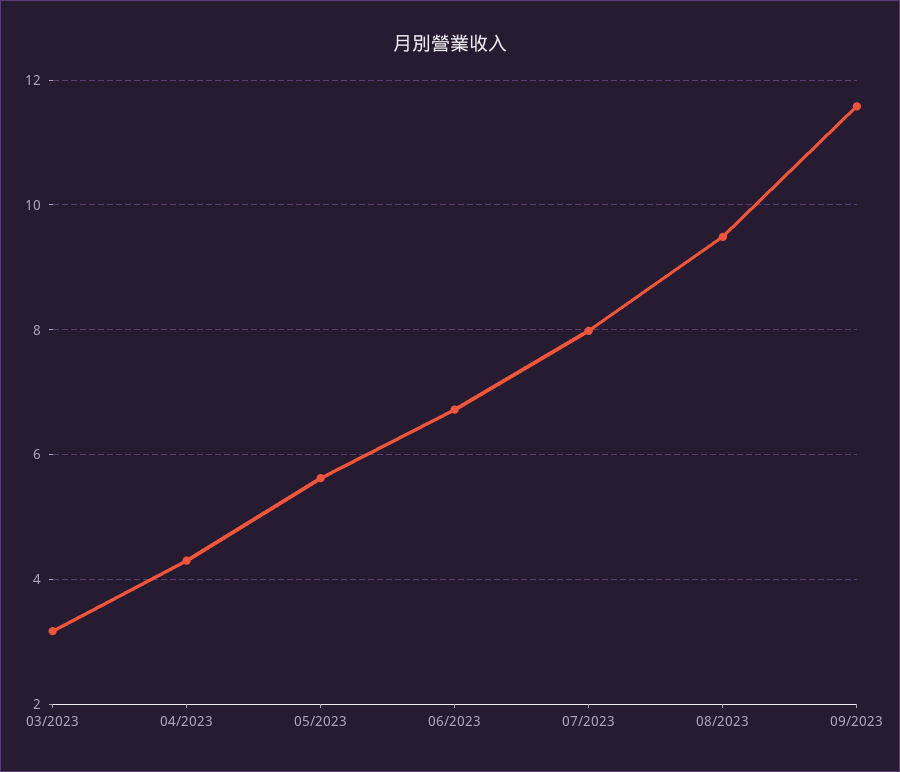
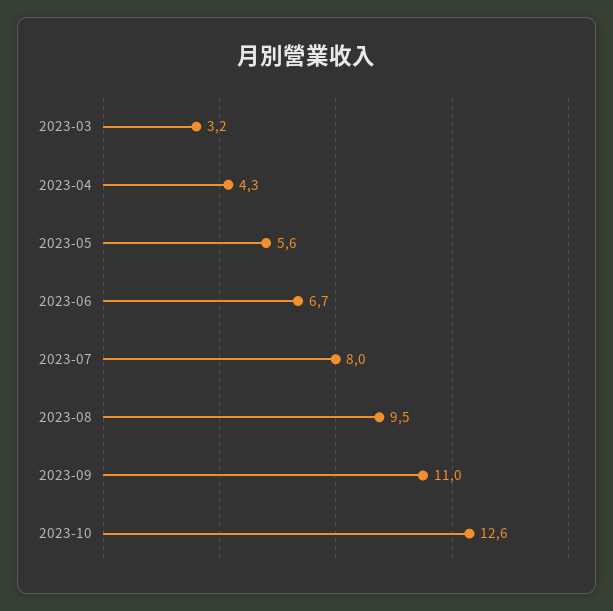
09/2023: 11.6 -> 11
2023-10: none -> 12.6

